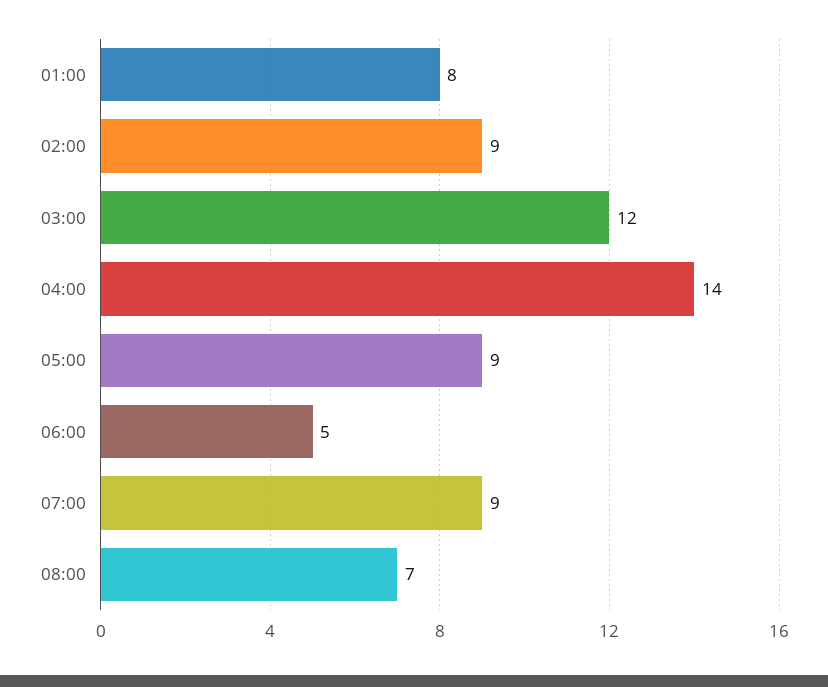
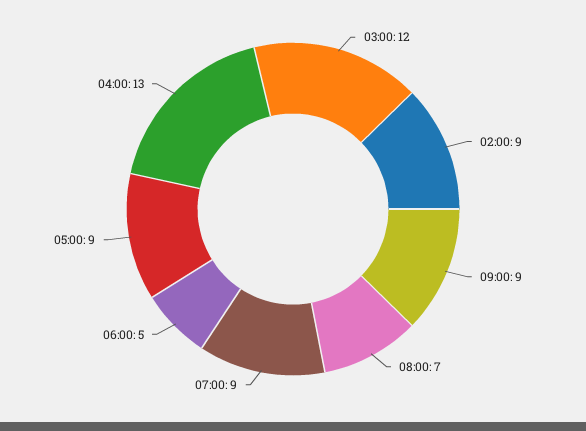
01:00: 8 -> none
04:00: 14 -> 13
09:00: none -> 9

